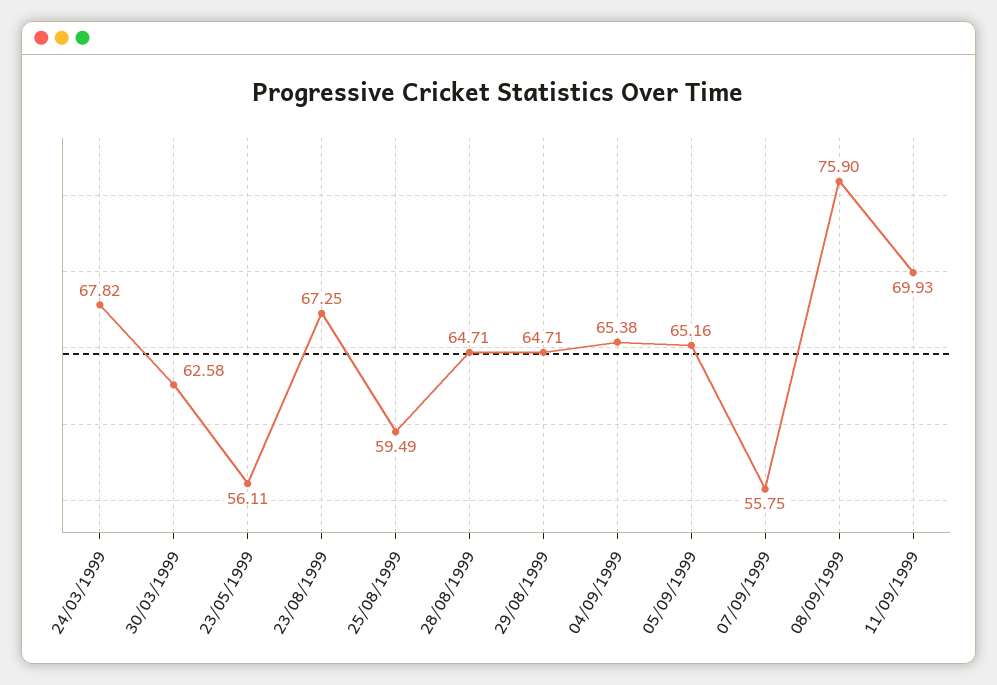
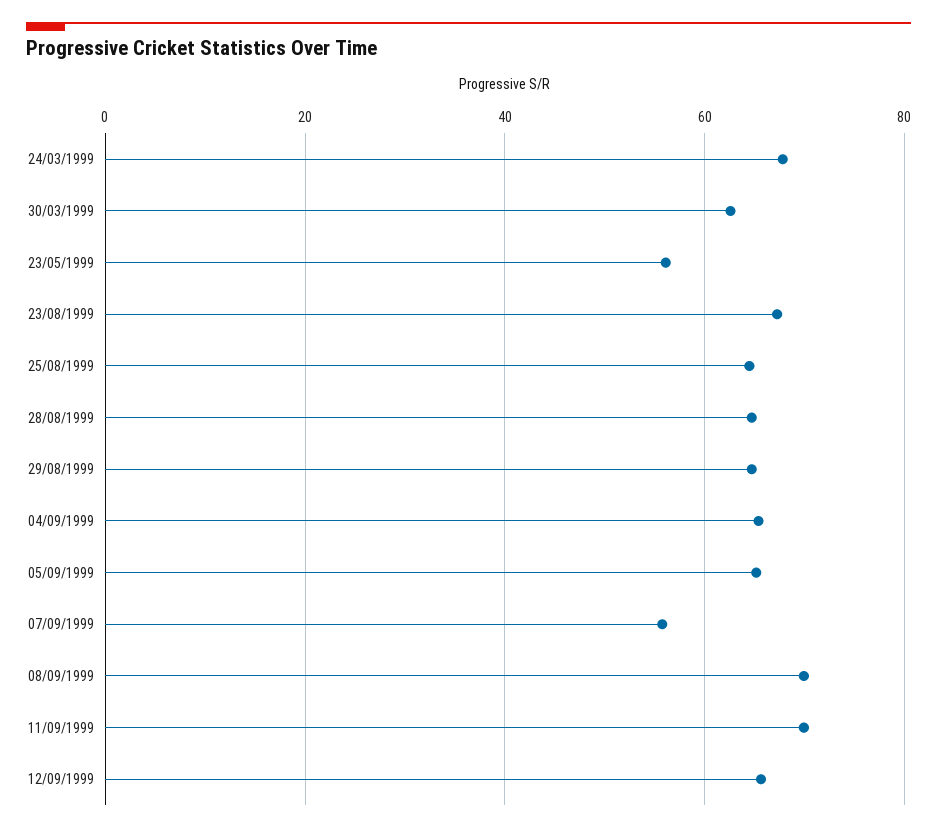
25/08/1999: 59.49 -> 64
08/09/1999: 75.9 -> 70
12/09/1999: none -> 66

